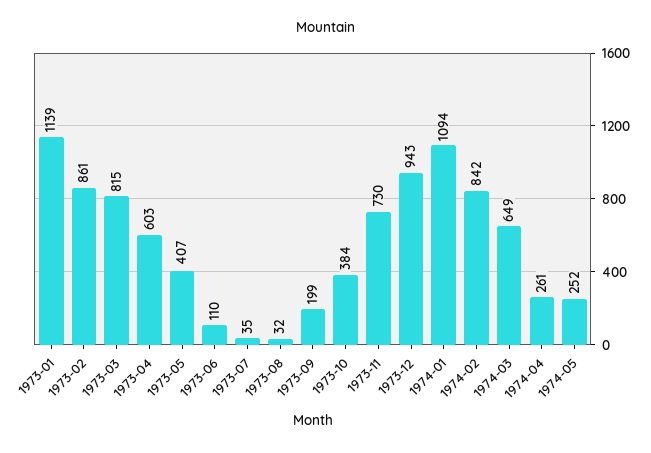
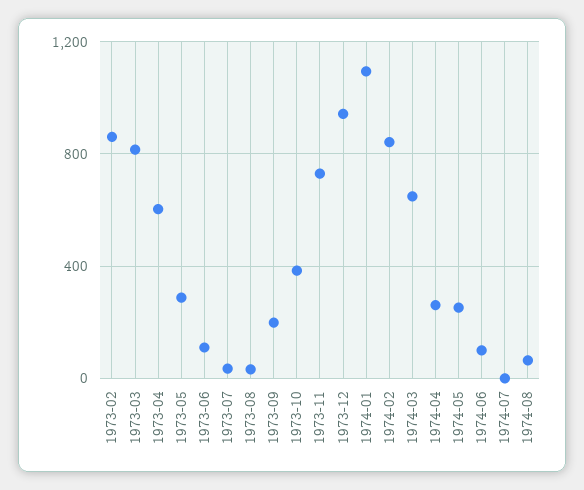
1973-01: 1139 -> none
1973-05: 407 -> 300
1974-06: none -> 100
1974-07: none -> 0
1974-08: none -> 50

